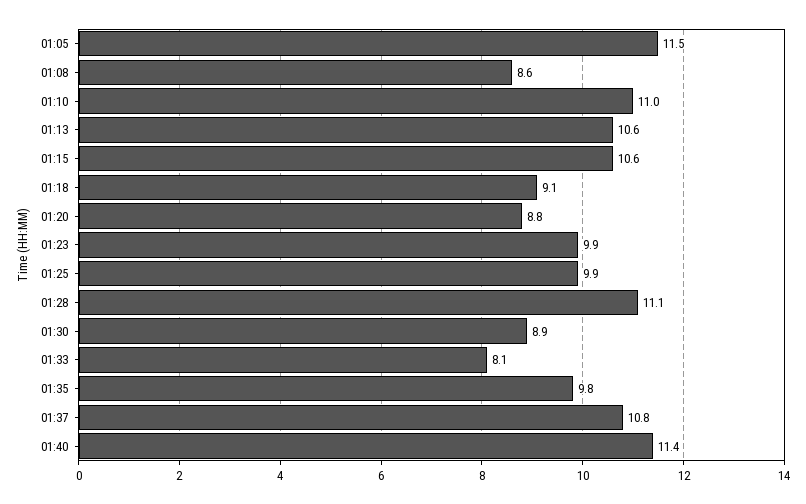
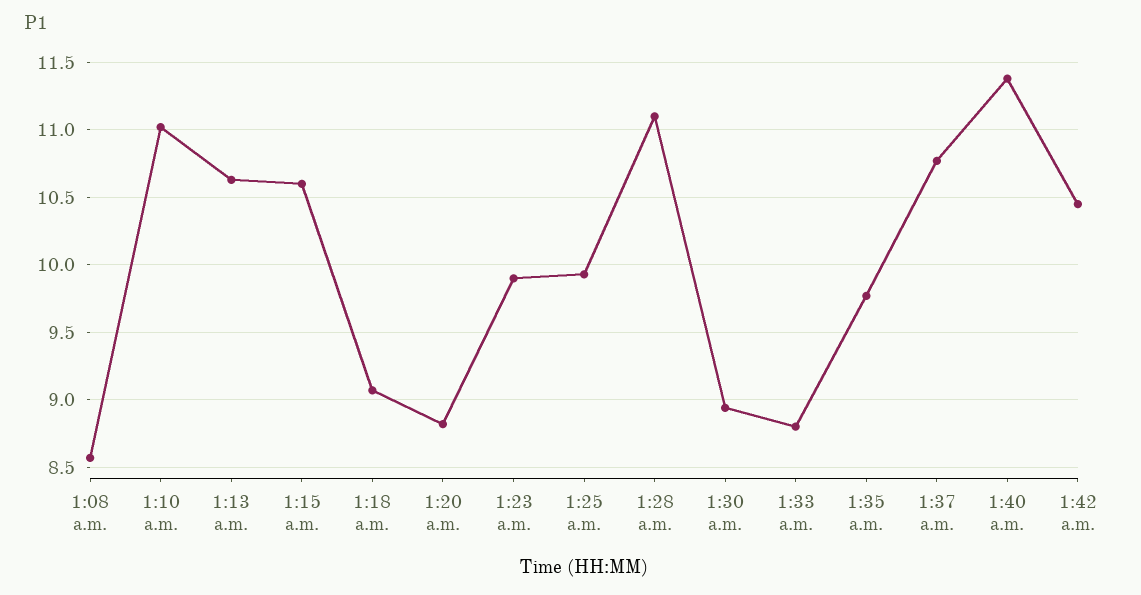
01:05: 11.5 -> none
01:33: 8.1 -> 8.8
1:42 a.m.: none -> 10.45

